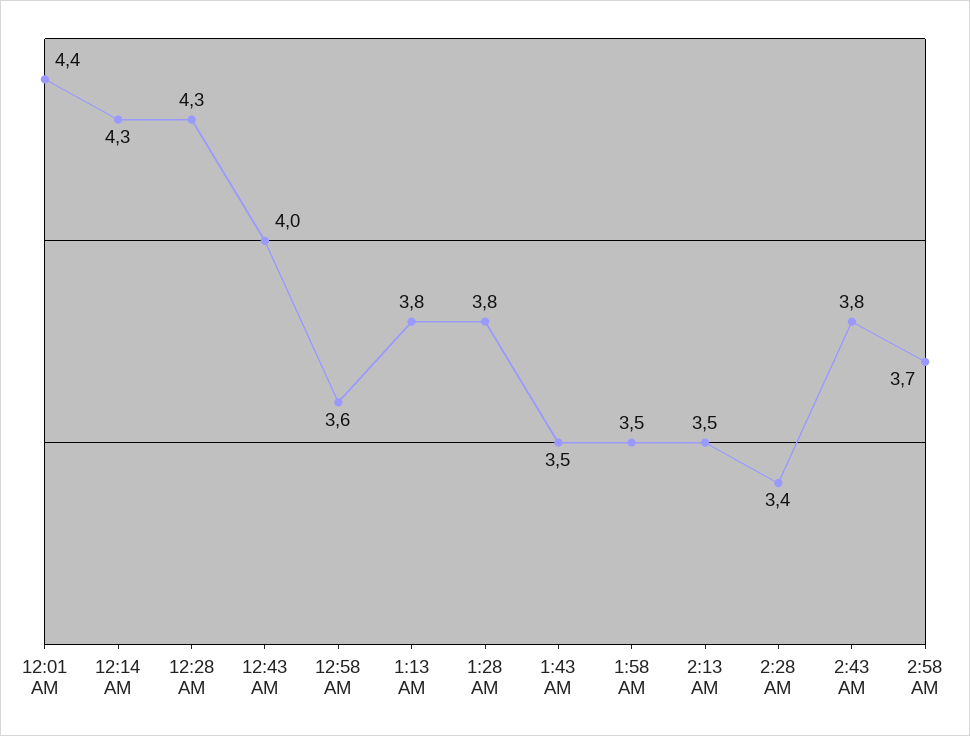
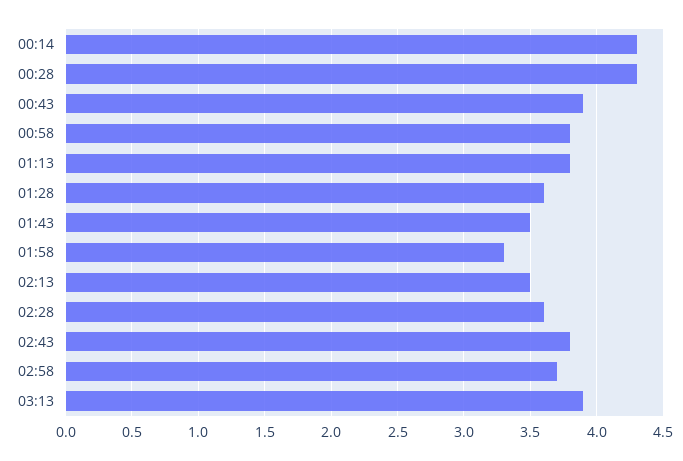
12:01 AM: 4.4 -> none
12:43 AM: 4 -> 3.9
12:58 AM: 3.6 -> 3.8
1:28 AM: 3.8 -> 3.6
1:58 AM: 3.5 -> 3.3
2:28 AM: 3.4 -> 3.6
03:13: none -> 3.9

